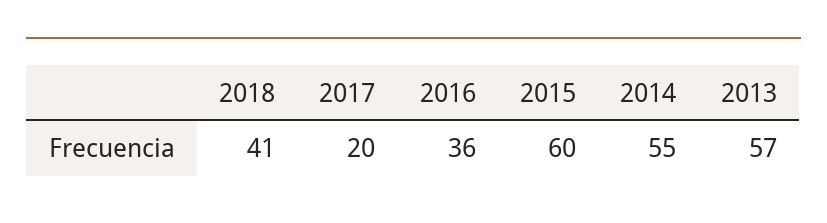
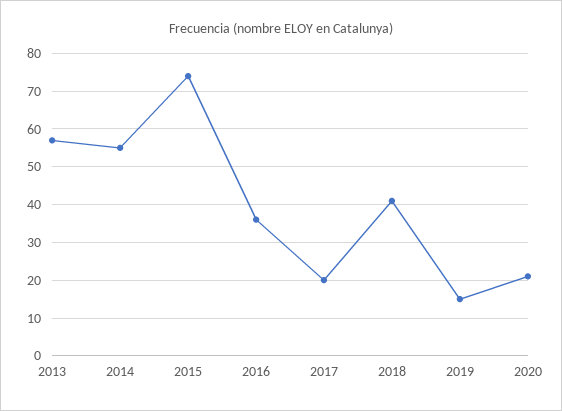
2015: 60 -> 75
2019: none -> 15
2020: none -> 20

